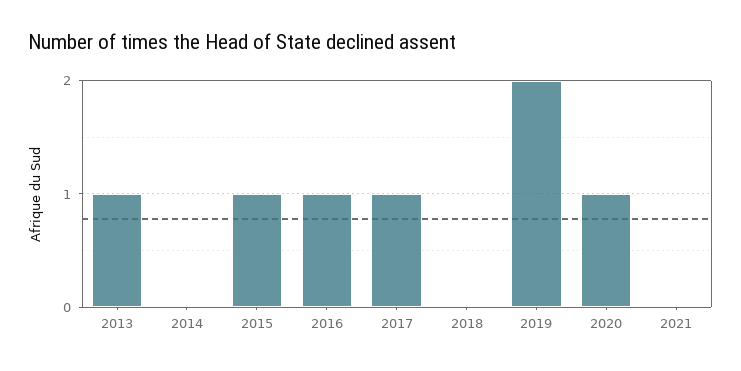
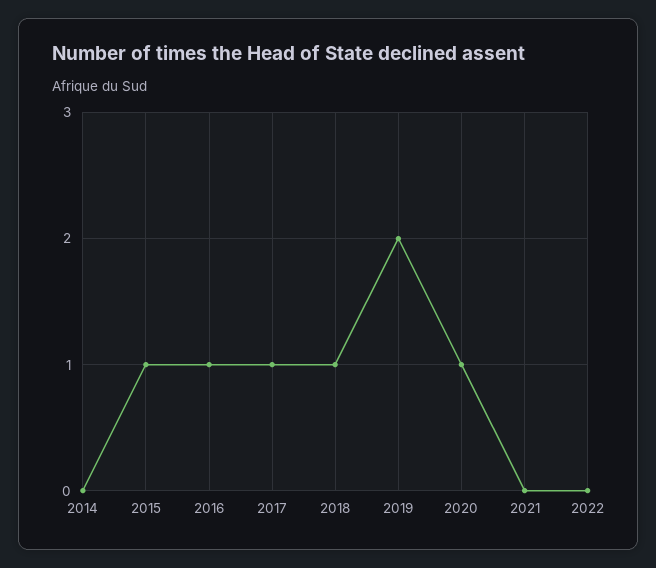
2013: 1 -> none
2018: 0 -> 1
2022: none -> 0

